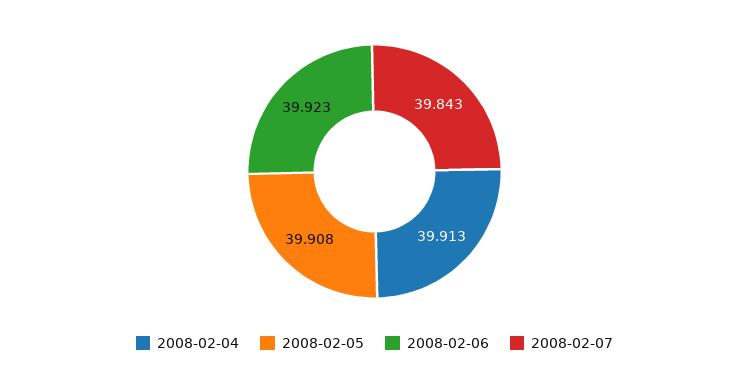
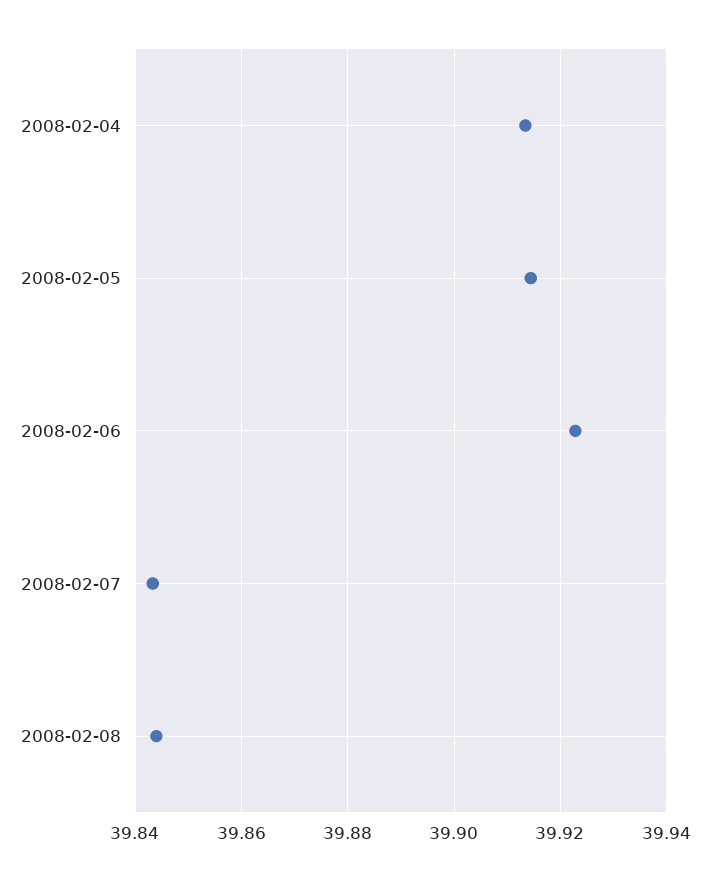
2008-02-05: 39.908 -> 39.914
2008-02-08: none -> 39.844

